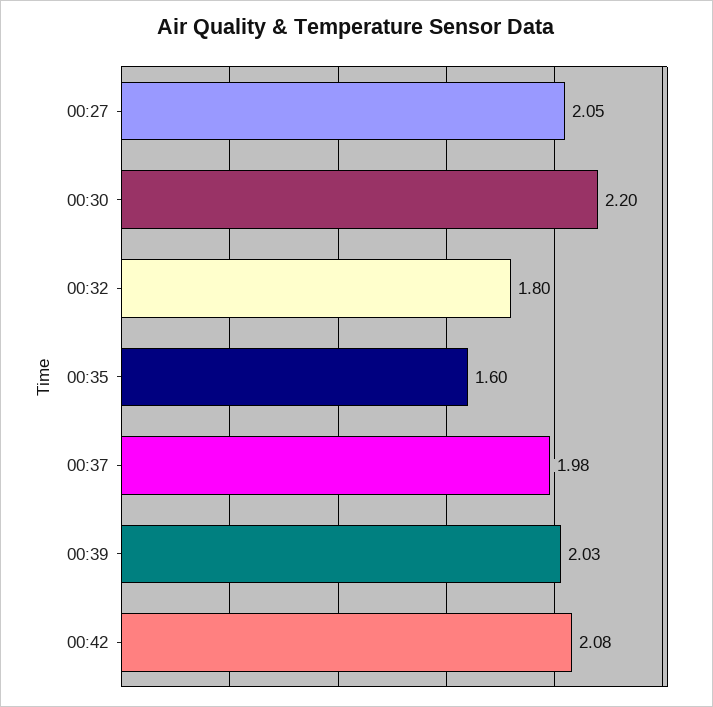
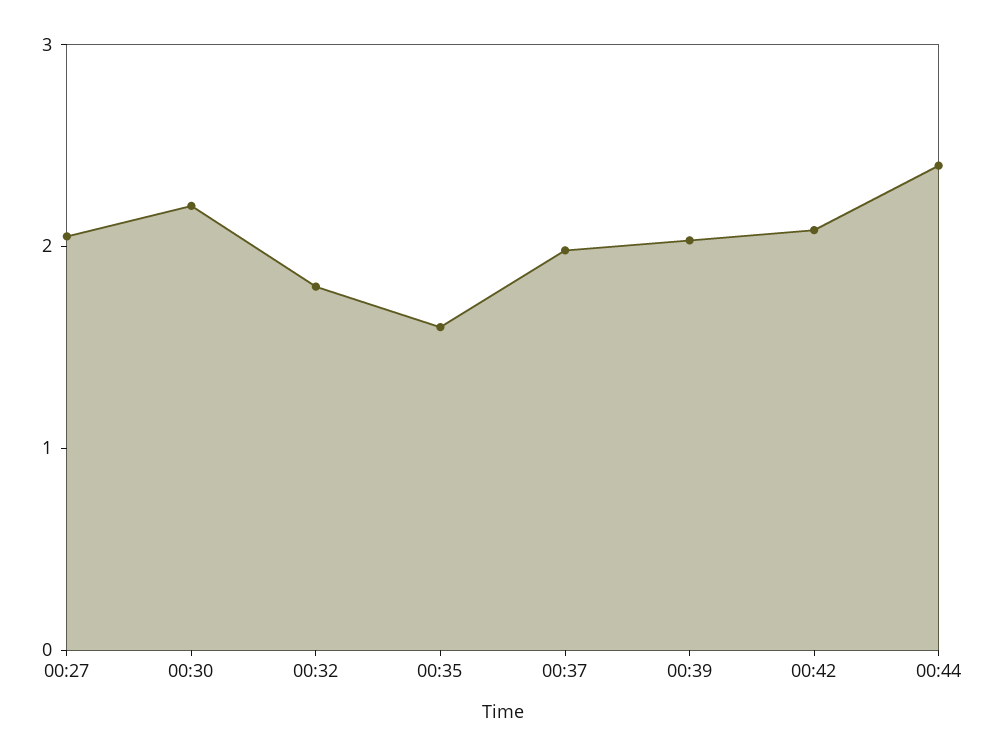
00:44: none -> 2.4

